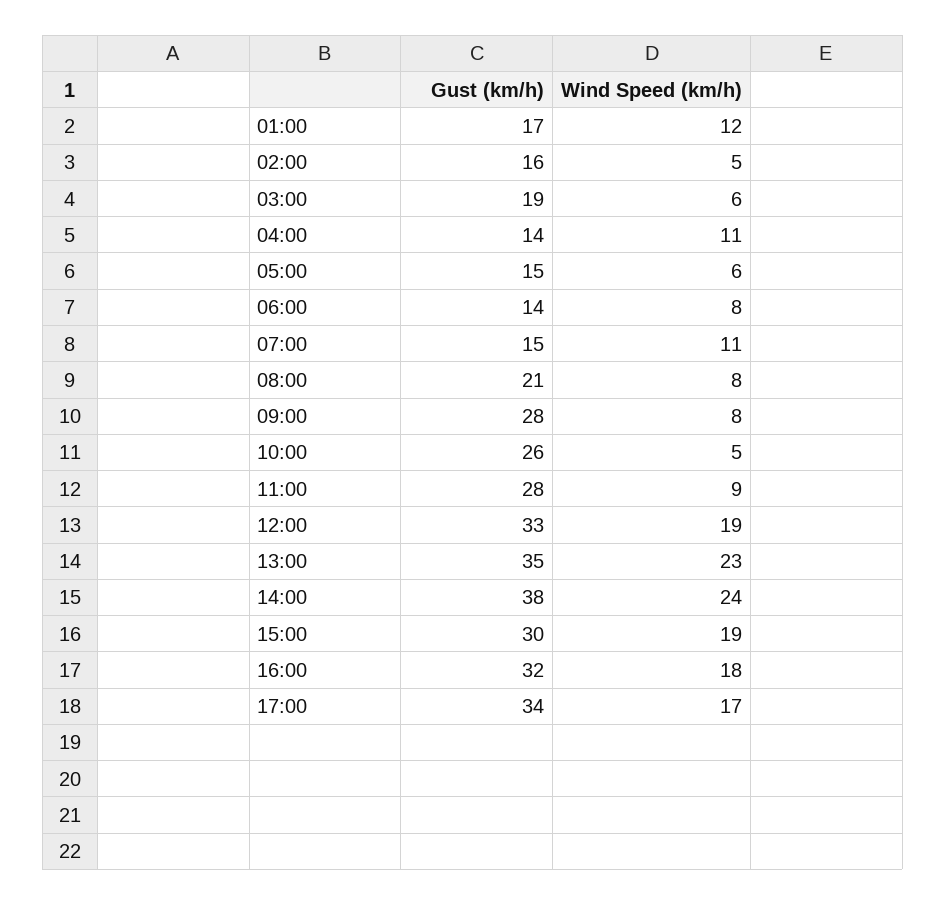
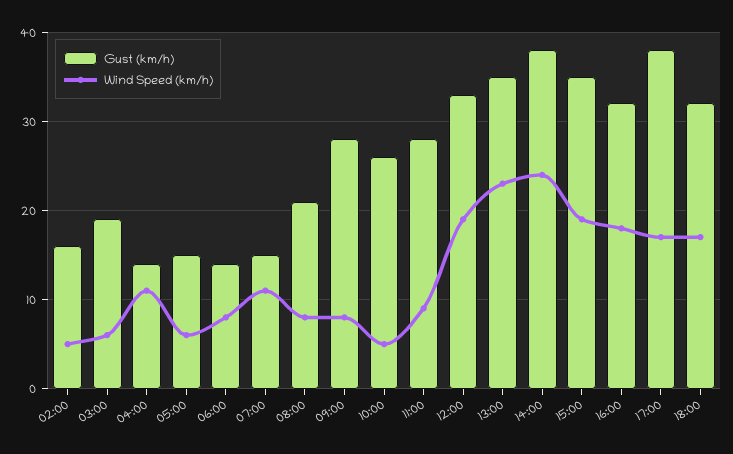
Gust (km/h), 01:00: 17 -> none
Wind Speed (km/h), 01:00: 12 -> none
Gust (km/h), 15:00: 30 -> 35
Gust (km/h), 17:00: 34 -> 38
Gust (km/h), 18:00: none -> 32
Wind Speed (km/h), 18:00: none -> 17

